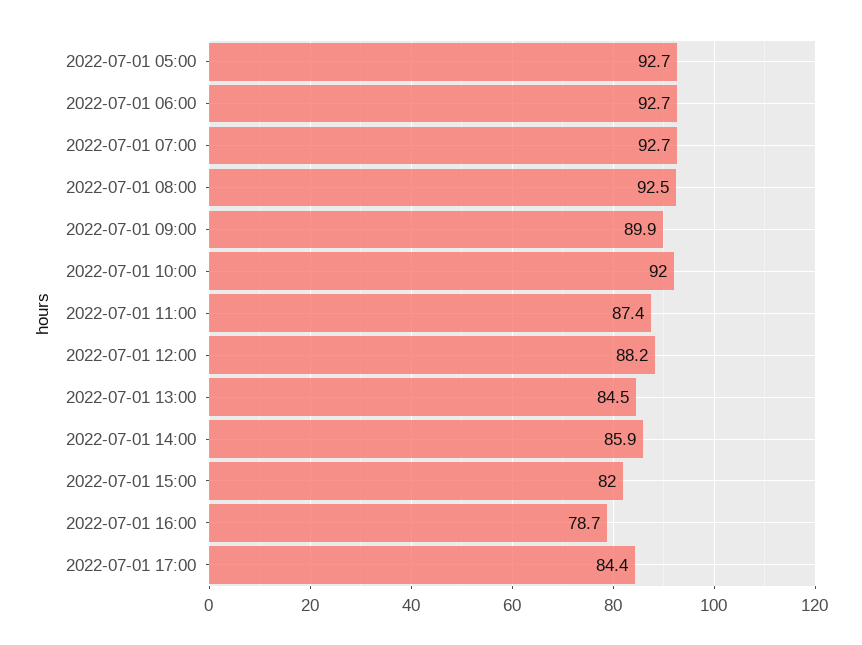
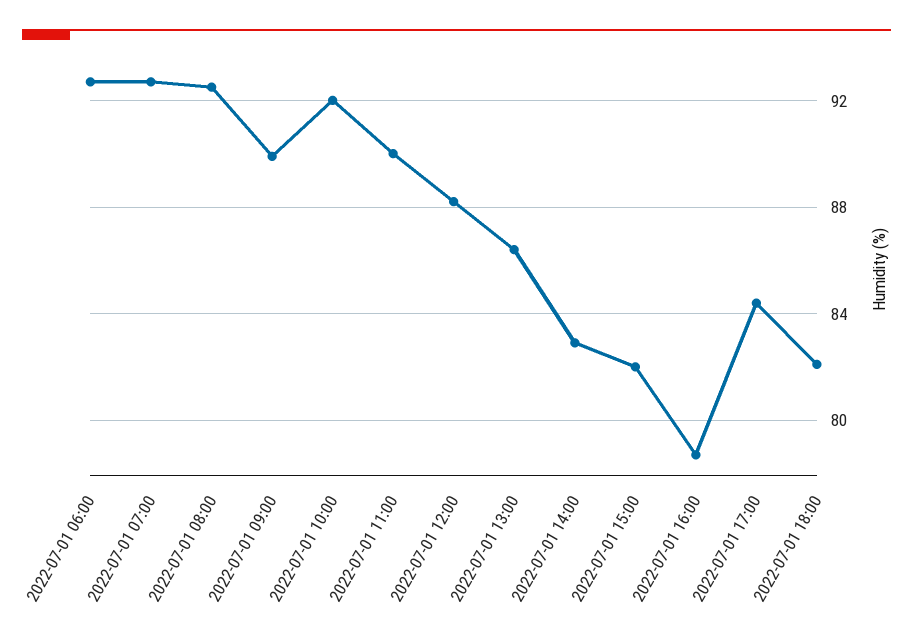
2022-07-01 05:00: 92.7 -> none
2022-07-01 11:00: 87.4 -> 90
2022-07-01 13:00: 84.5 -> 86.5
2022-07-01 14:00: 85.9 -> 83
2022-07-01 18:00: none -> 82

